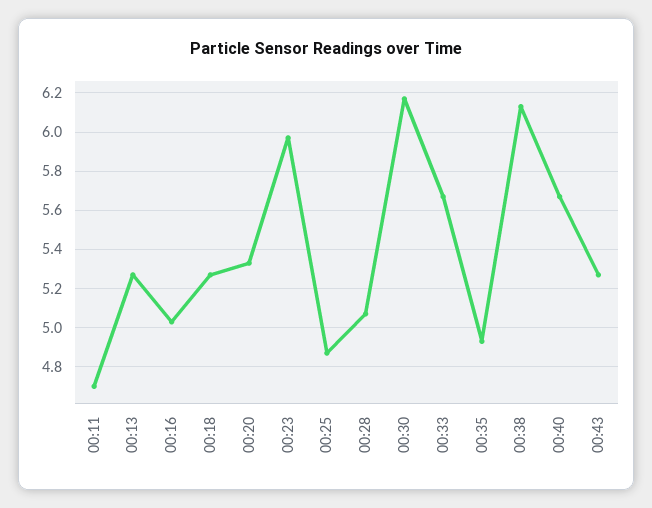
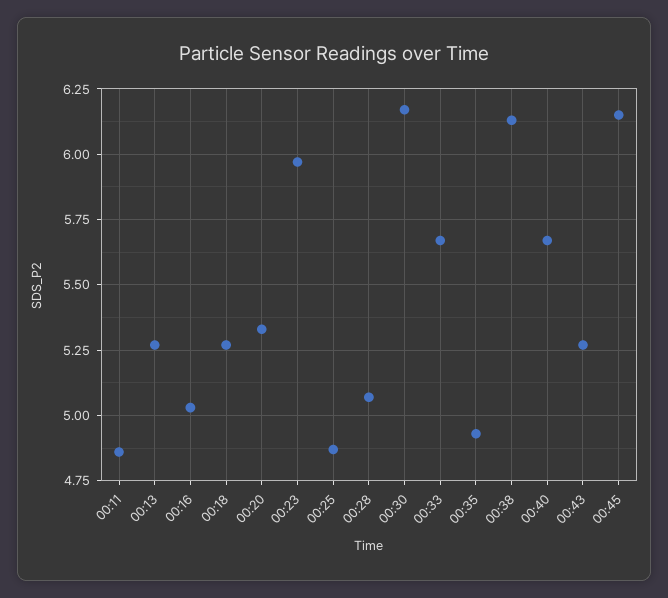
00:11: 4.7 -> 4.85
00:45: none -> 6.15

